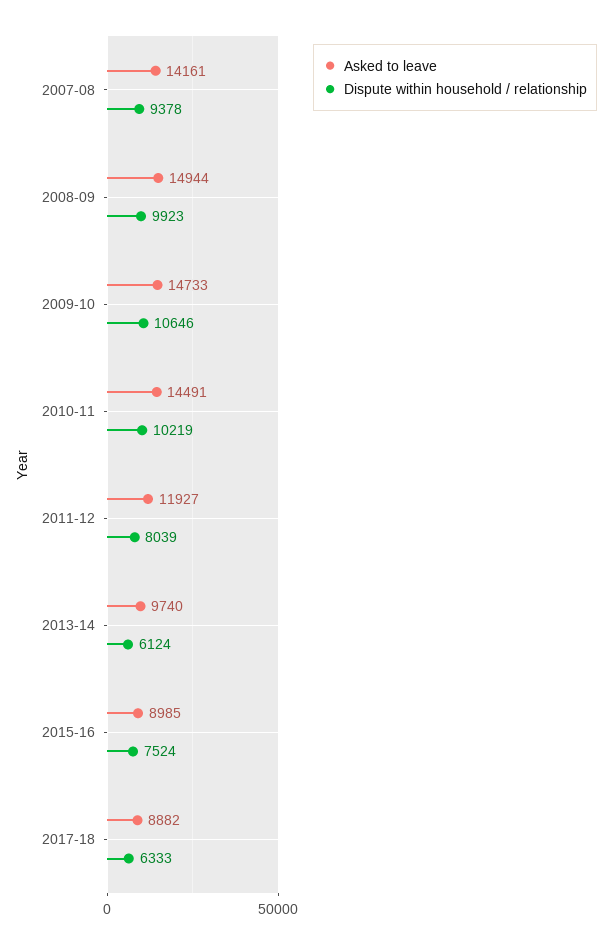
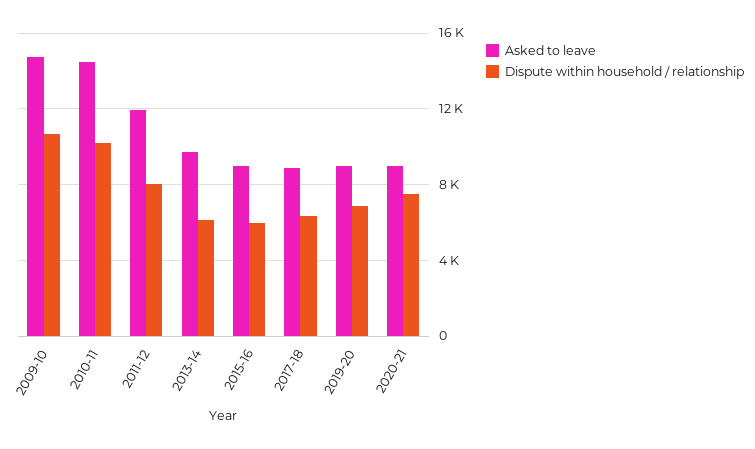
Asked to leave, 2007-08: 14161 -> none
Dispute within household / relationship, 2007-08: 9378 -> none
Asked to leave, 2008-09: 14944 -> none
Dispute within household / relationship, 2008-09: 9923 -> none
Dispute within household / relationship, 2015-16: 7524 -> 6000
Asked to leave, 2019-20: none -> 9000
Dispute within household / relationship, 2019-20: none -> 7000
Asked to leave, 2020-21: none -> 9000
Dispute within household / relationship, 2020-21: none -> 7500

